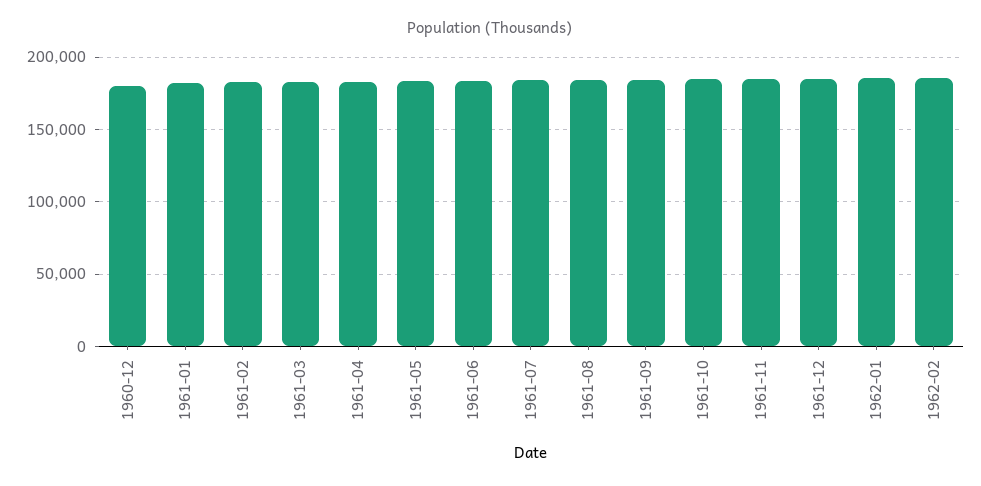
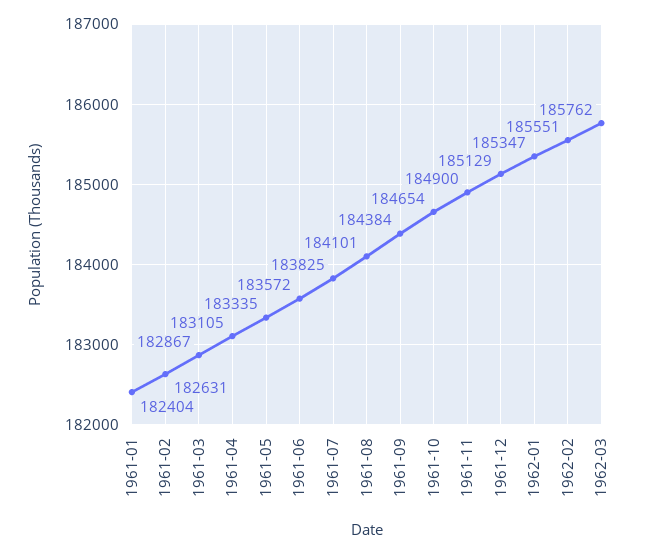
1960-12: 180000 -> none
1962-03: none -> 185762

